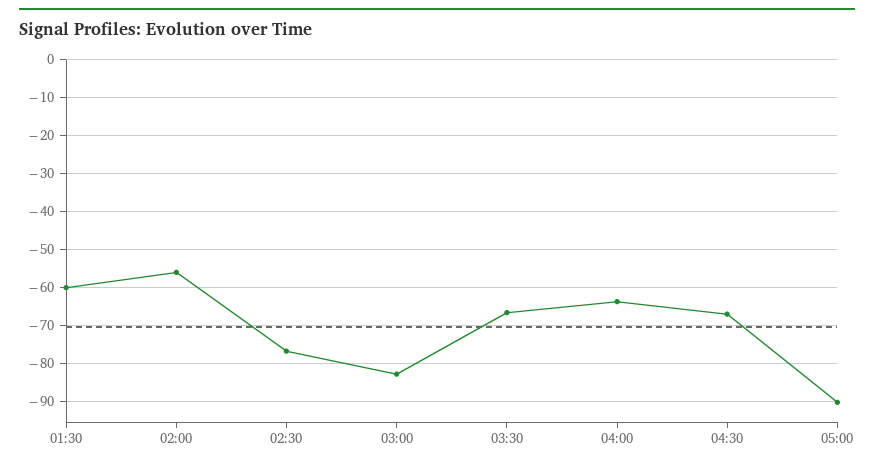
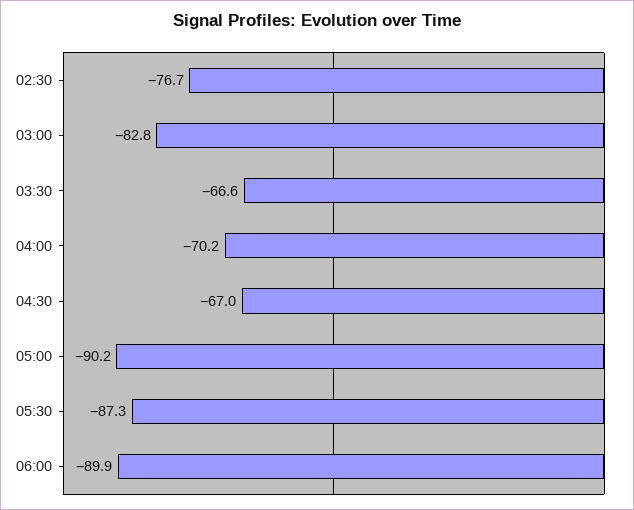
01:30: -60 -> none
02:00: -56 -> none
04:00: -64 -> -70.2
05:30: none -> -87.3
06:00: none -> -89.9

